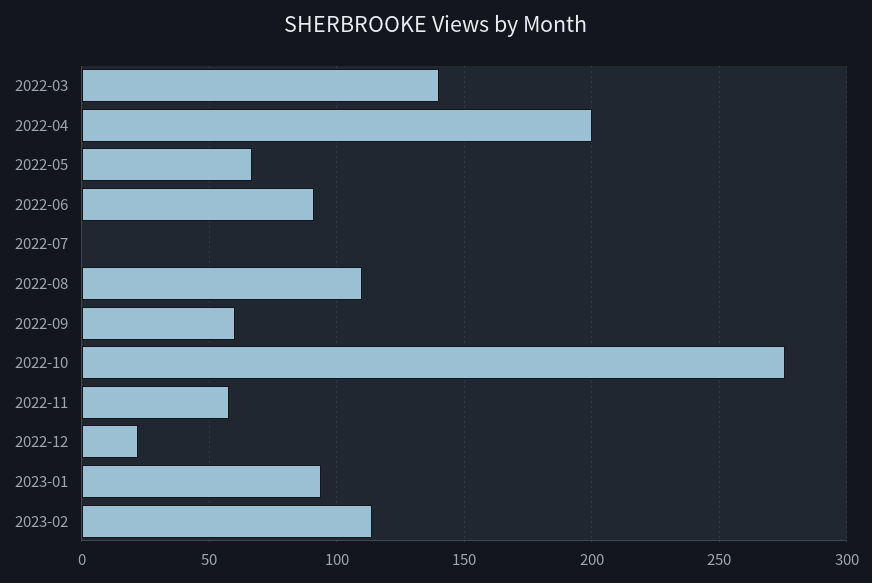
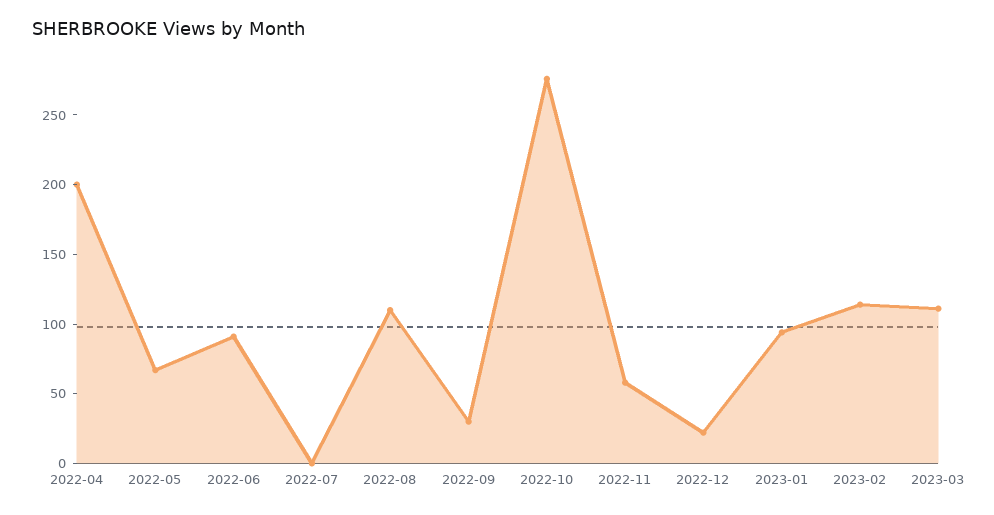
2022-03: 140 -> none
2022-09: 60 -> 30
2023-03: none -> 110

